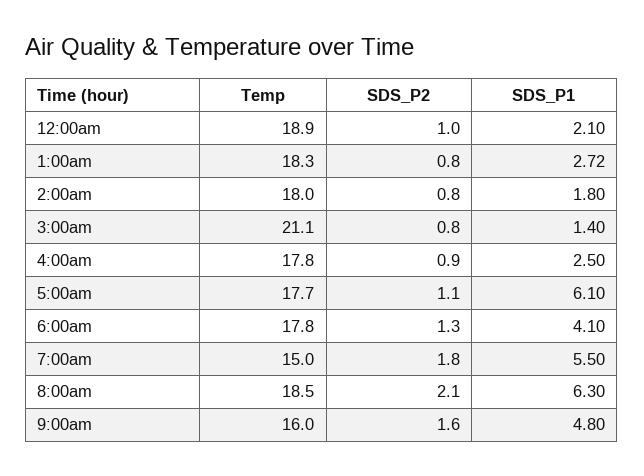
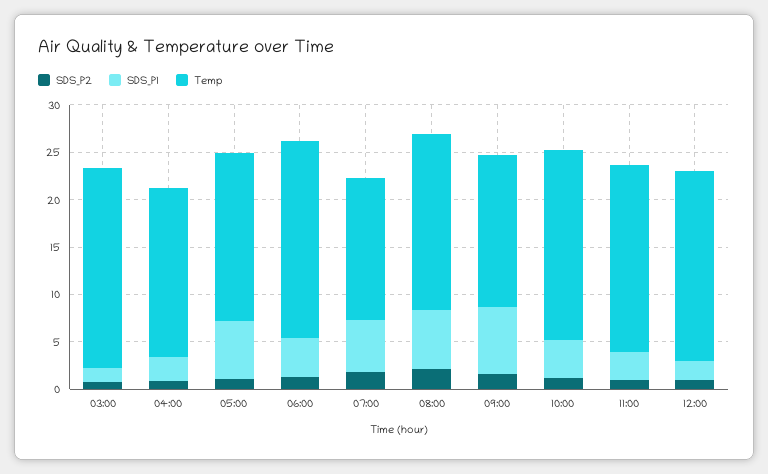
Temp, 12:00am: 18.9 -> none
SDS_P2, 12:00am: 1 -> none
SDS_P1, 12:00am: 2.1 -> none
Temp, 1:00am: 18.3 -> none
SDS_P2, 1:00am: 0.8 -> none
SDS_P1, 1:00am: 2.72 -> none
Temp, 2:00am: 18 -> none
SDS_P2, 2:00am: 0.8 -> none
SDS_P1, 2:00am: 1.8 -> none
Temp, 6:00am: 17.8 -> 21
SDS_P1, 9:00am: 4.8 -> 7
SDS_P2, 10:00: none -> 1
SDS_P1, 10:00: none -> 4
Temp, 10:00: none -> 20
SDS_P2, 11:00: none -> 1
SDS_P1, 11:00: none -> 3
Temp, 11:00: none -> 20
SDS_P2, 12:00: none -> 1
SDS_P1, 12:00: none -> 2
Temp, 12:00: none -> 20

